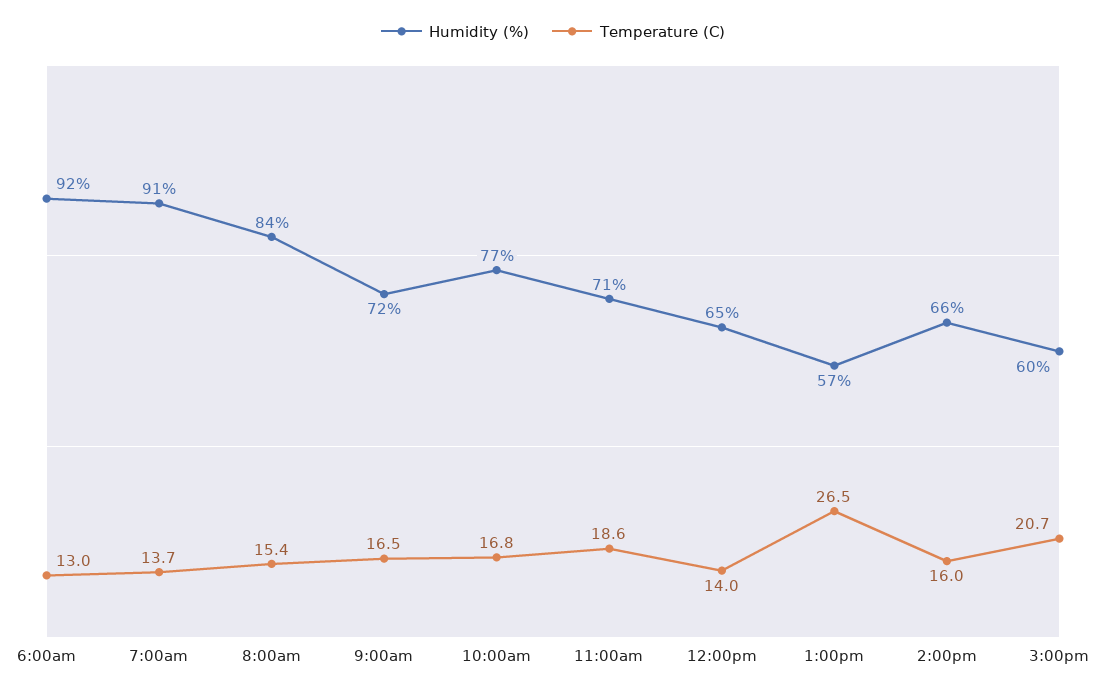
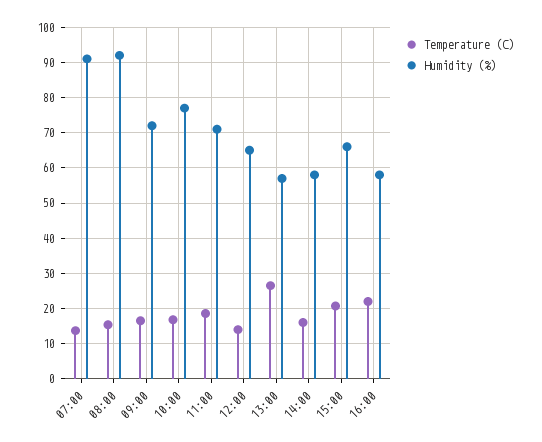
Humidity (%), 6:00am: 92 -> none
Temperature (C), 6:00am: 13 -> none
Humidity (%), 8:00am: 84 -> 92
Humidity (%), 2:00pm: 66 -> 58
Humidity (%), 3:00pm: 60 -> 66
Temperature (C), 16:00: none -> 22
Humidity (%), 16:00: none -> 58

